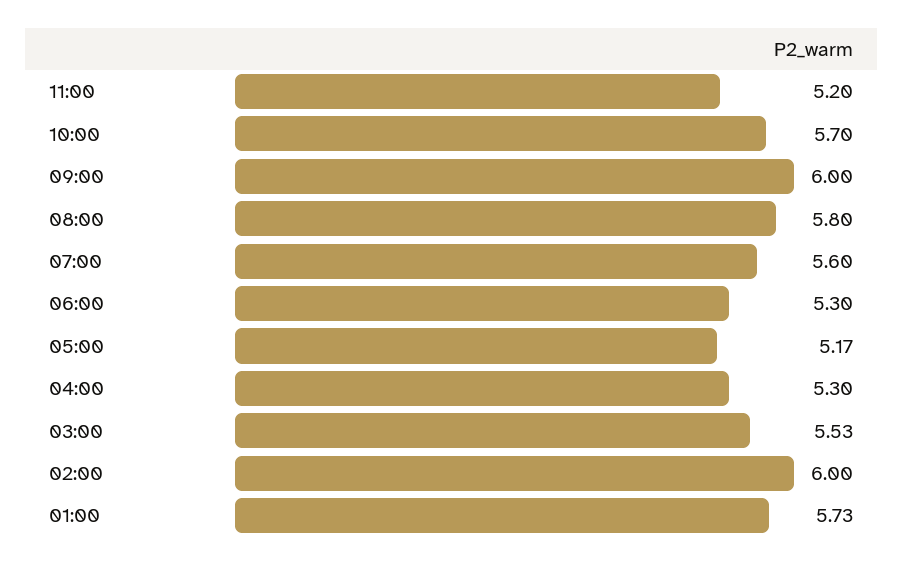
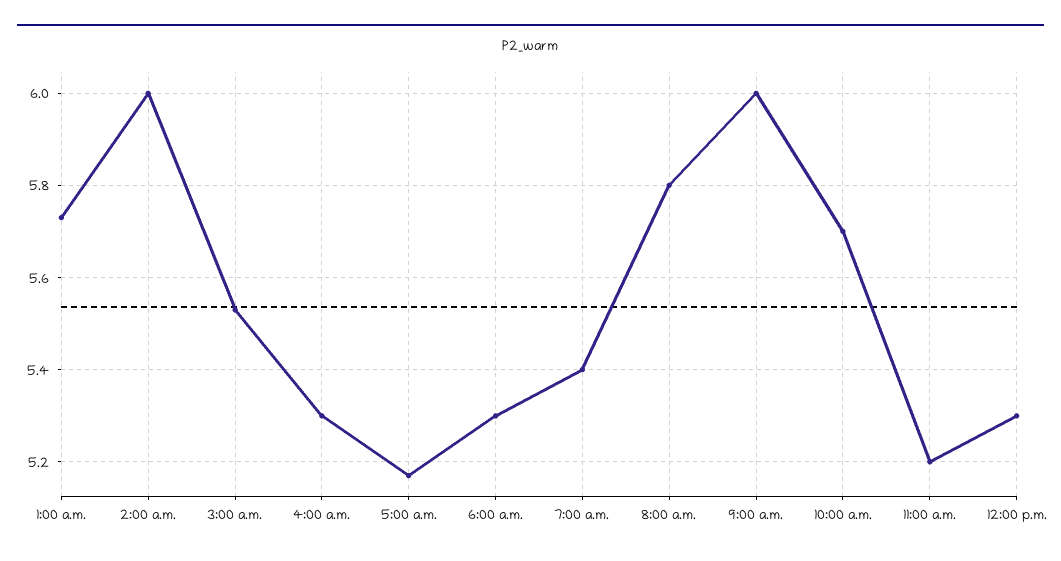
07:00: 5.6 -> 5.4
12:00 p.m.: none -> 5.3

